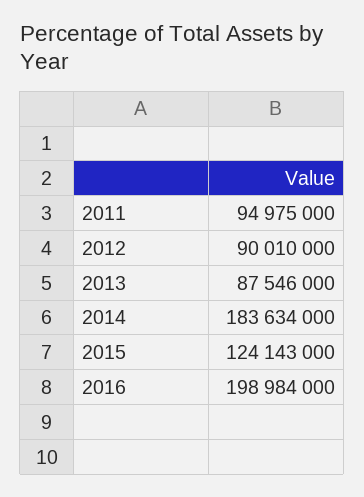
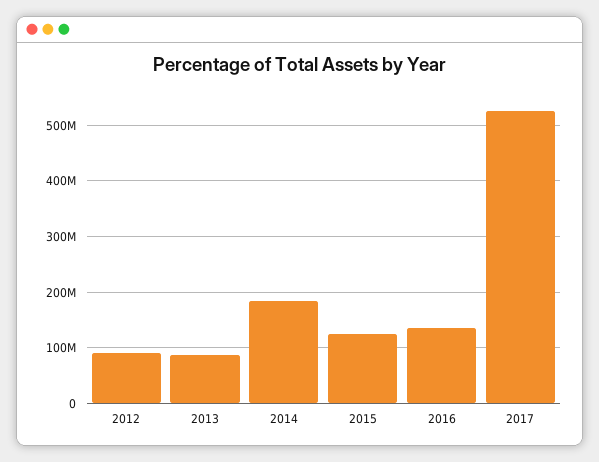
2011: 94975000 -> none
2016: 198984000 -> 140000000
2017: none -> 520000000

